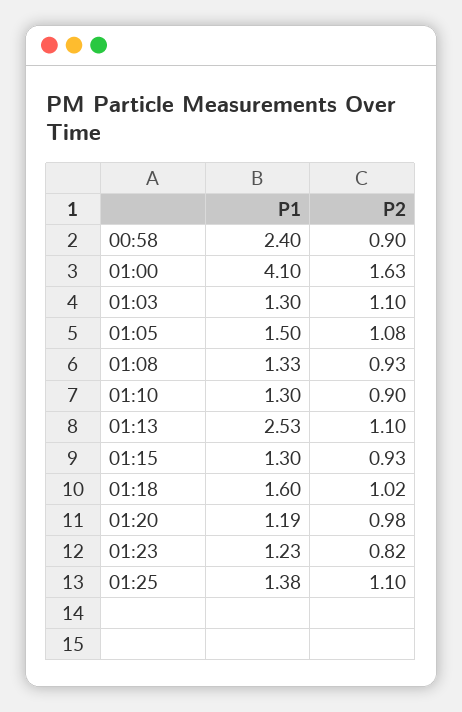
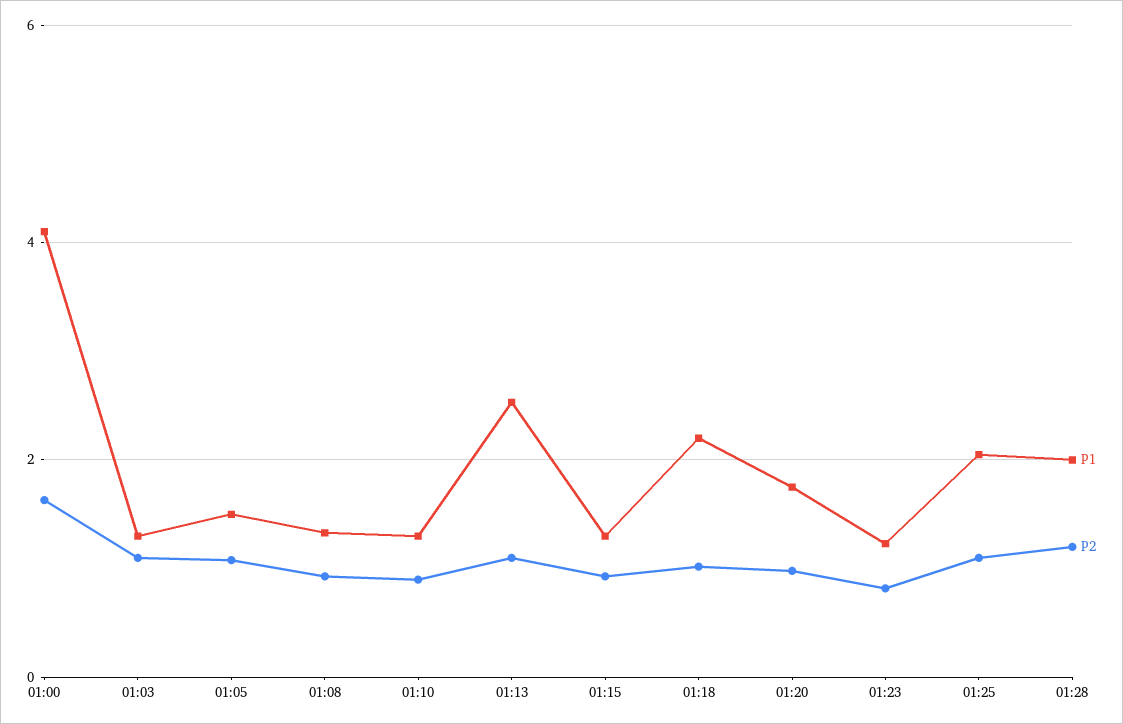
P1, 00:58: 2.4 -> none
P2, 00:58: 0.9 -> none
P1, 01:18: 1.6 -> 2.2
P1, 01:20: 1.19 -> 1.8
P1, 01:25: 1.38 -> 2
P1, 01:28: none -> 2
P2, 01:28: none -> 1.2

